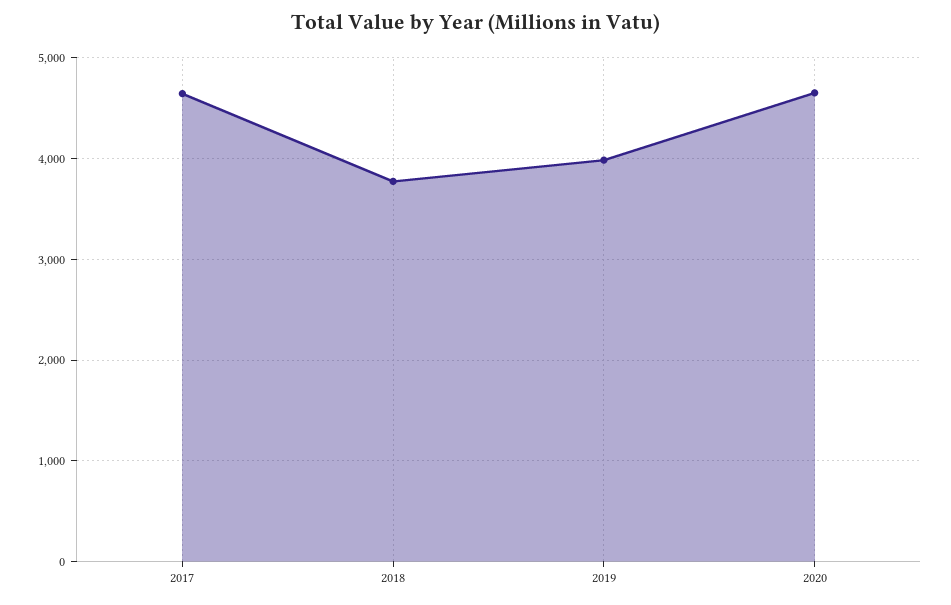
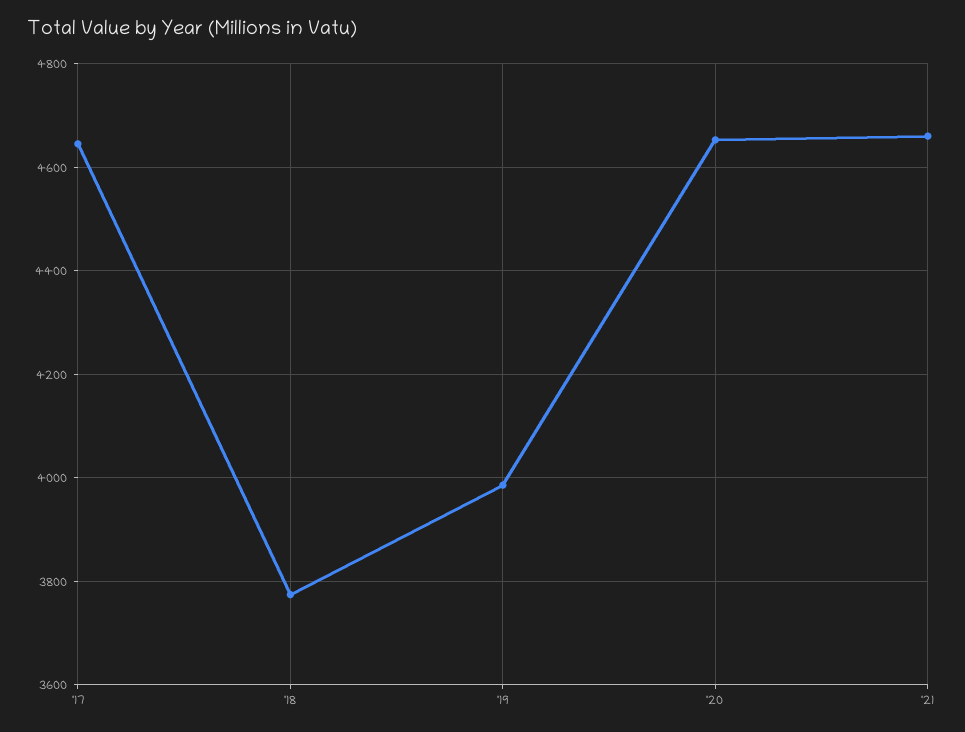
'21: none -> 4660

